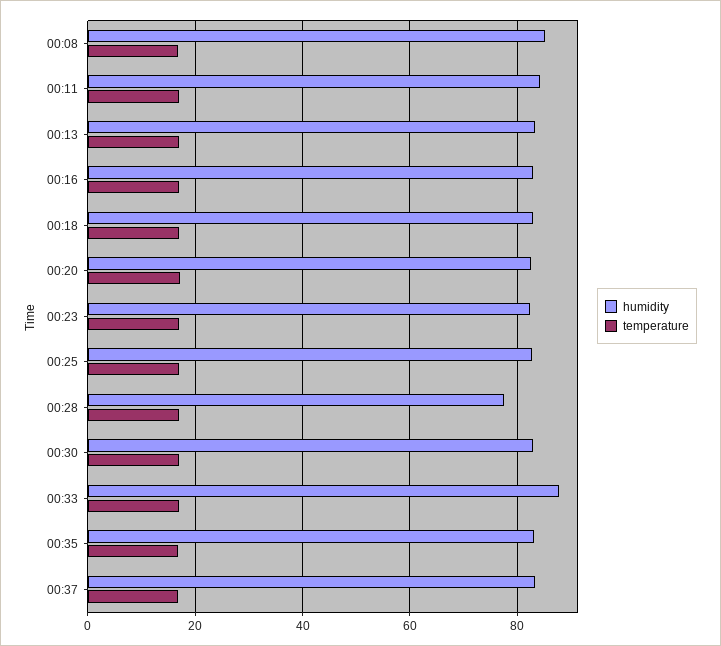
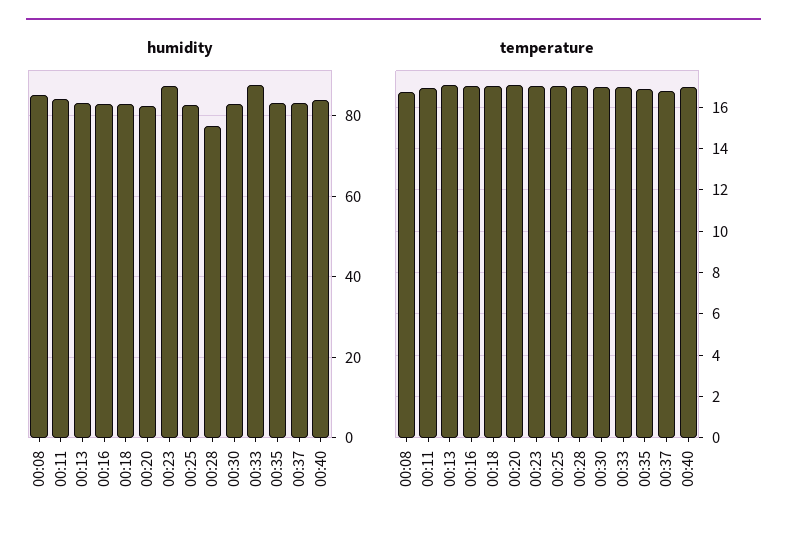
humidity, 00:23: 82 -> 88
humidity, 00:40: none -> 84
temperature, 00:40: none -> 17

